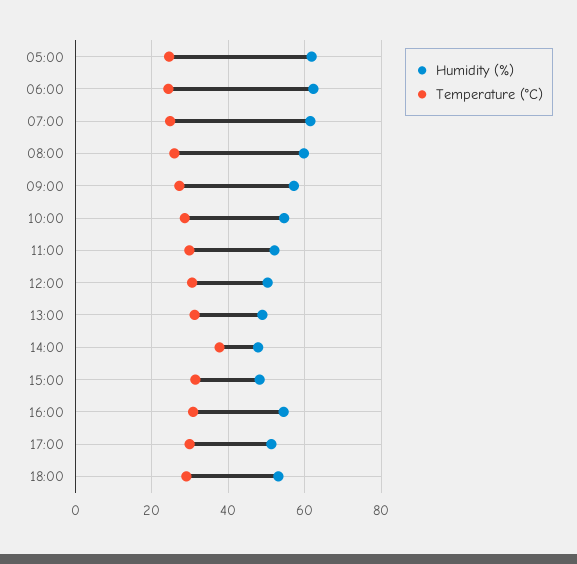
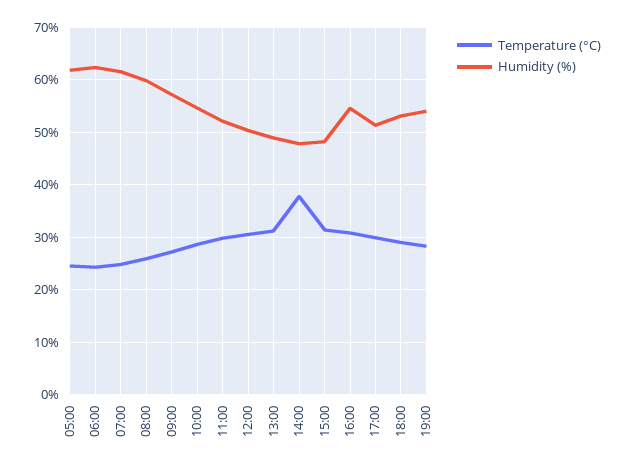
Temperature (°C), 19:00: none -> 28
Humidity (%), 19:00: none -> 54

